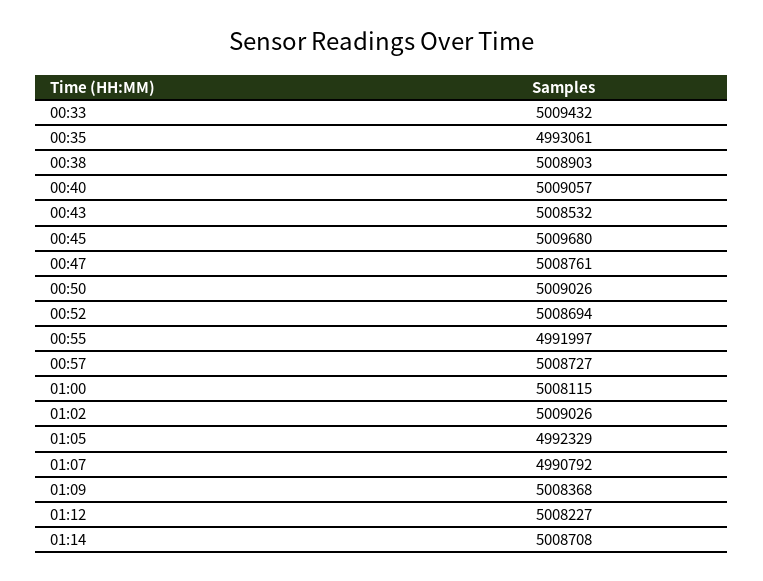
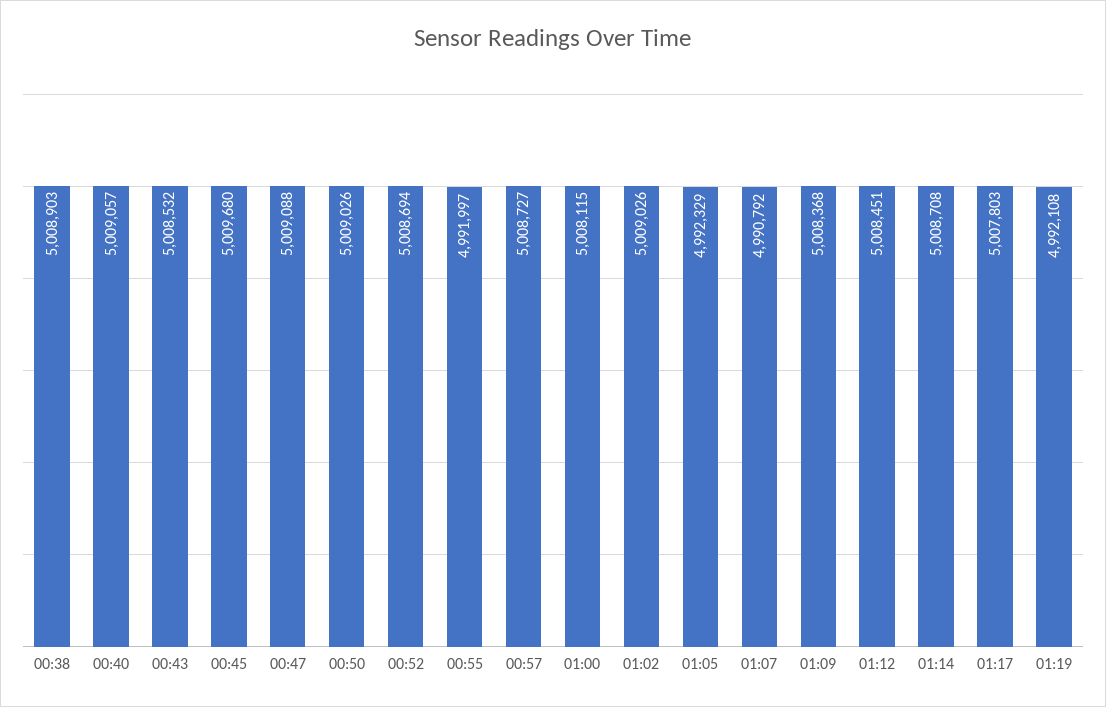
00:33: 5009432 -> none
00:35: 4993061 -> none
00:47: 5008761 -> 5009088
01:12: 5008227 -> 5008451
01:17: none -> 5007803
01:19: none -> 4992108

